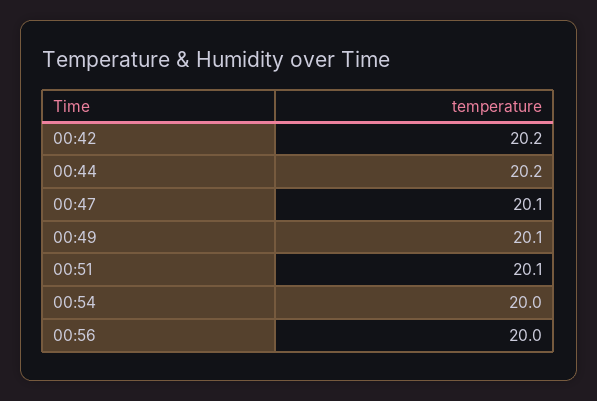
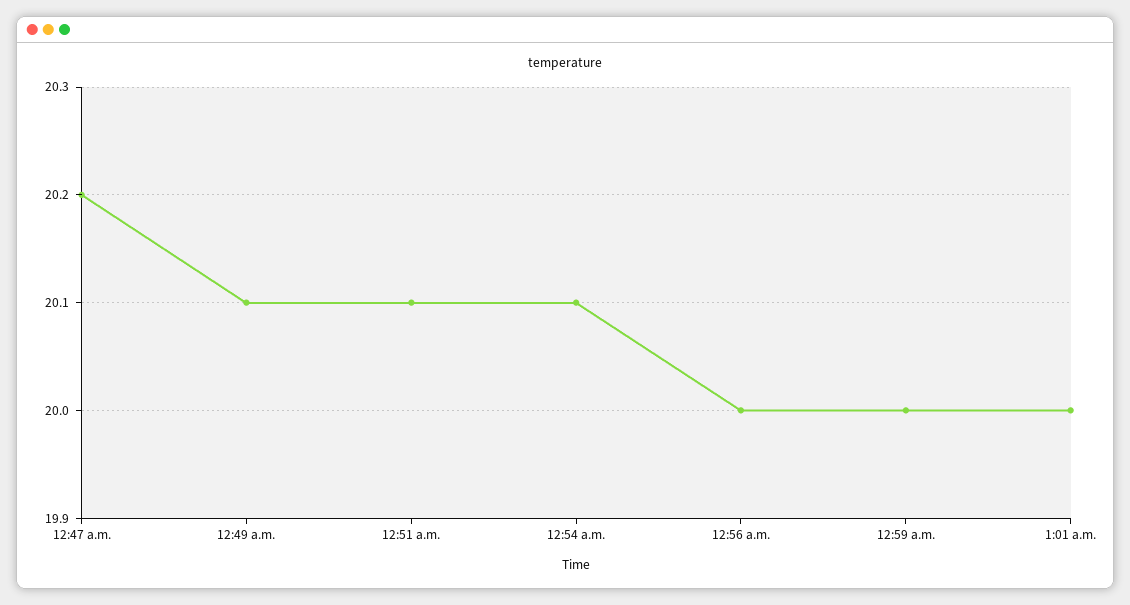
00:42: 20.2 -> none
00:44: 20.2 -> none
00:47: 20.1 -> 20.2
00:54: 20 -> 20.1
12:59 a.m.: none -> 20
1:01 a.m.: none -> 20

